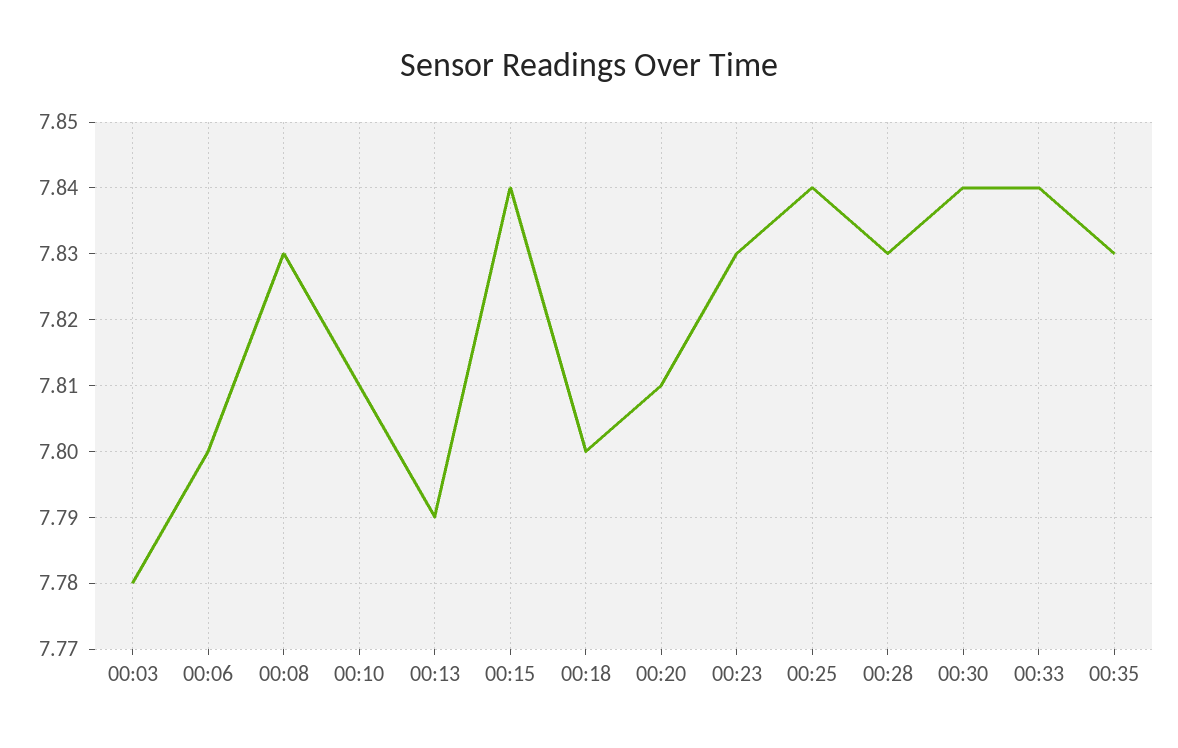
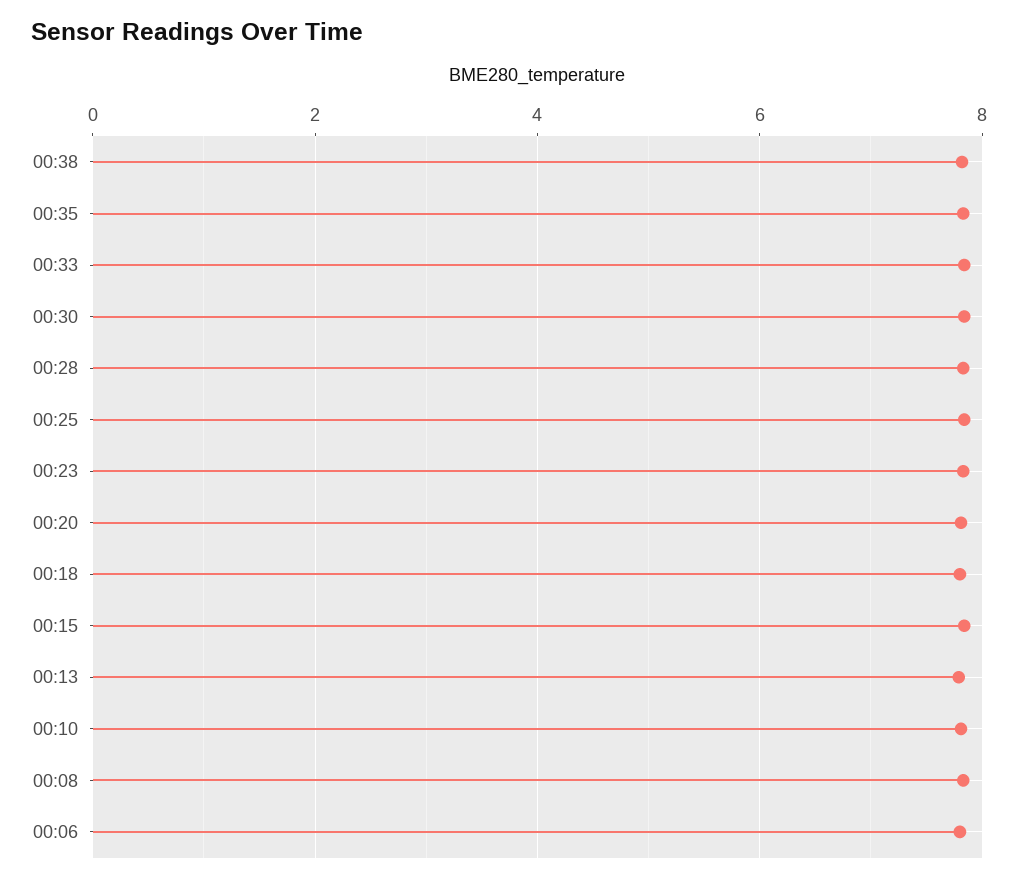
00:03: 7.78 -> none
00:38: none -> 7.8

